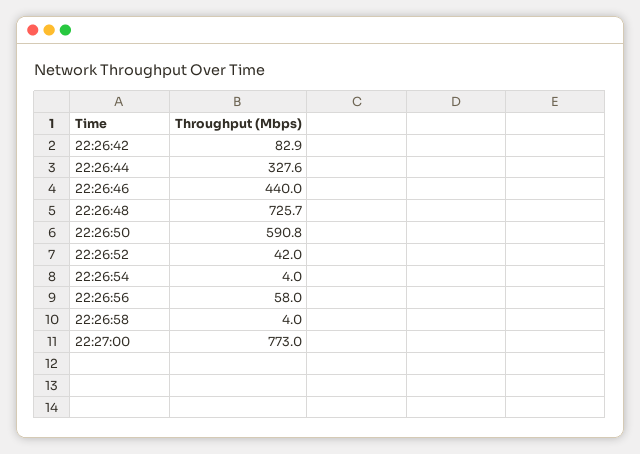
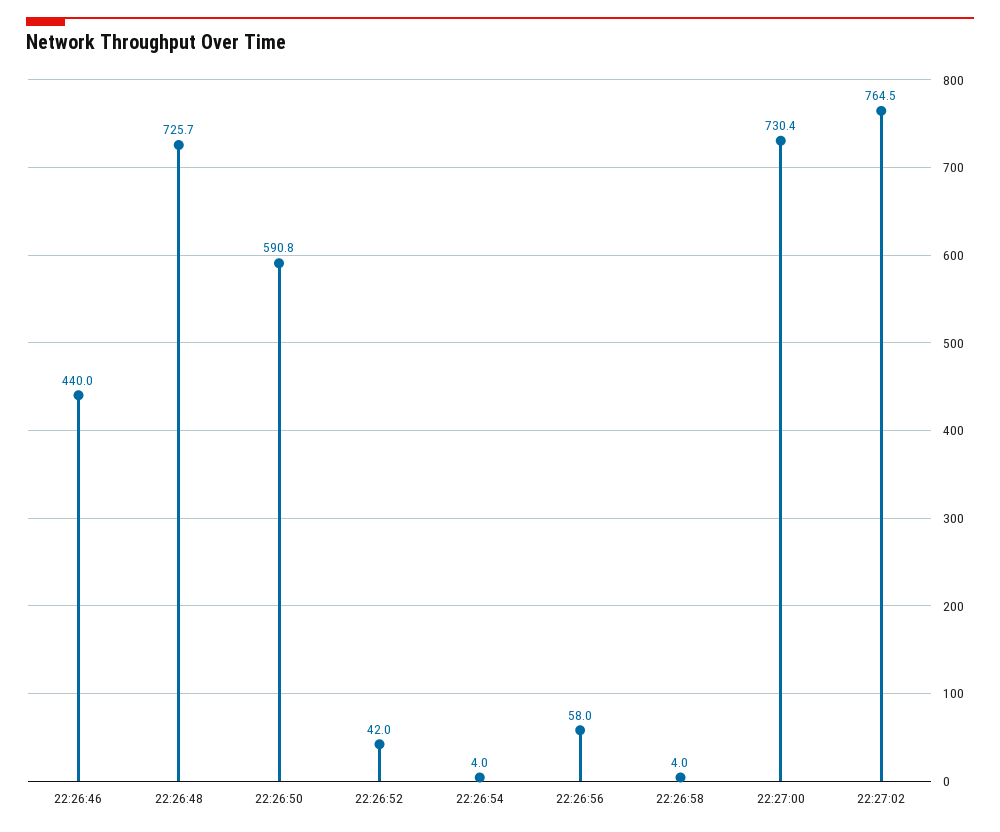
22:26:42: 82.9 -> none
22:26:44: 327.6 -> none
22:27:00: 773 -> 730.4
22:27:02: none -> 764.5

